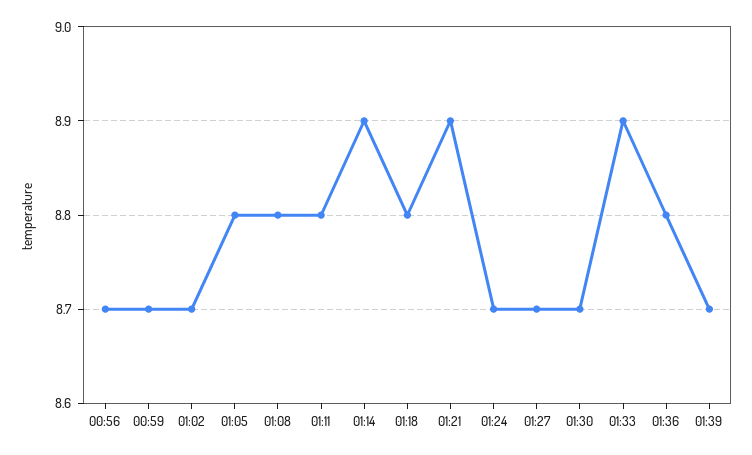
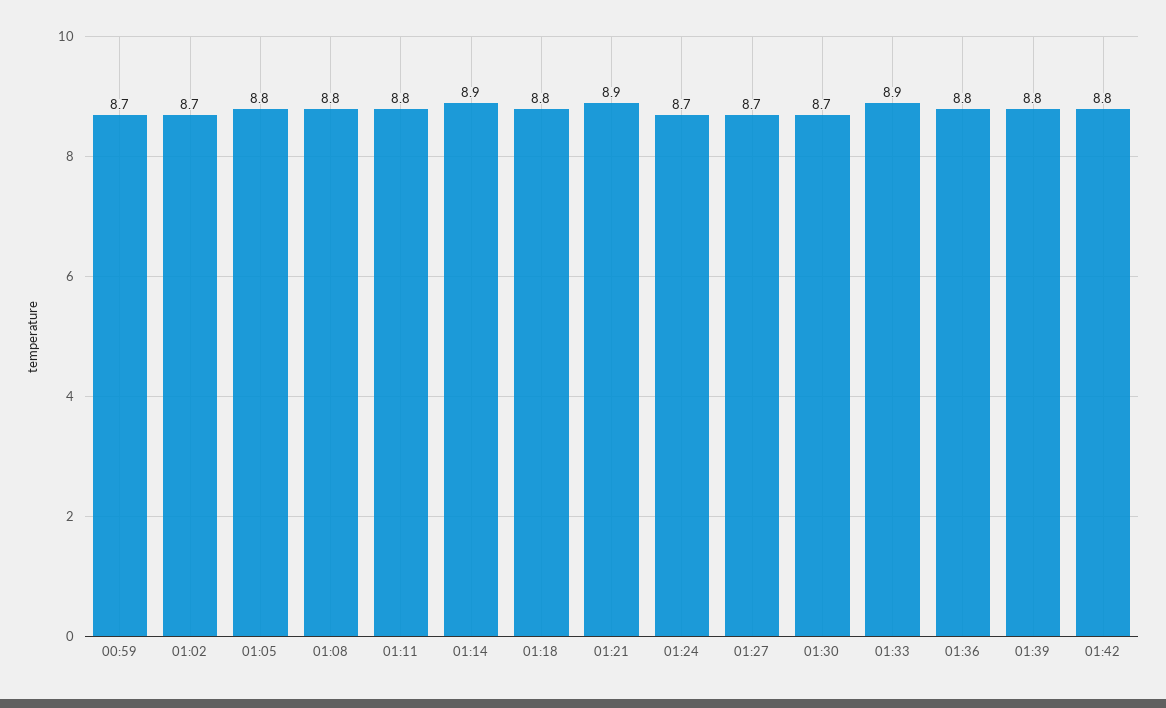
00:56: 8.7 -> none
01:39: 8.7 -> 8.8
01:42: none -> 8.8

